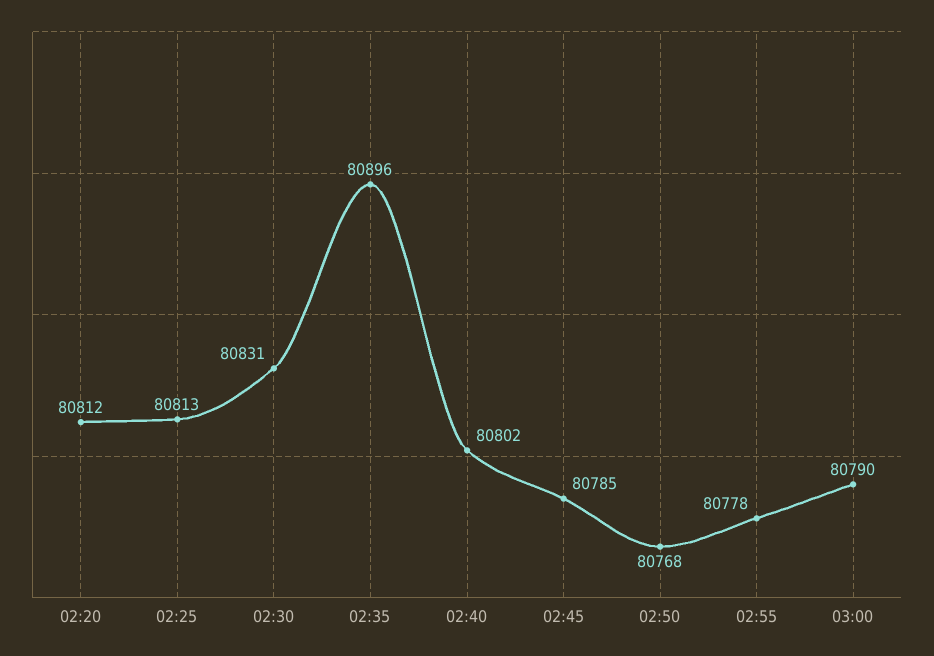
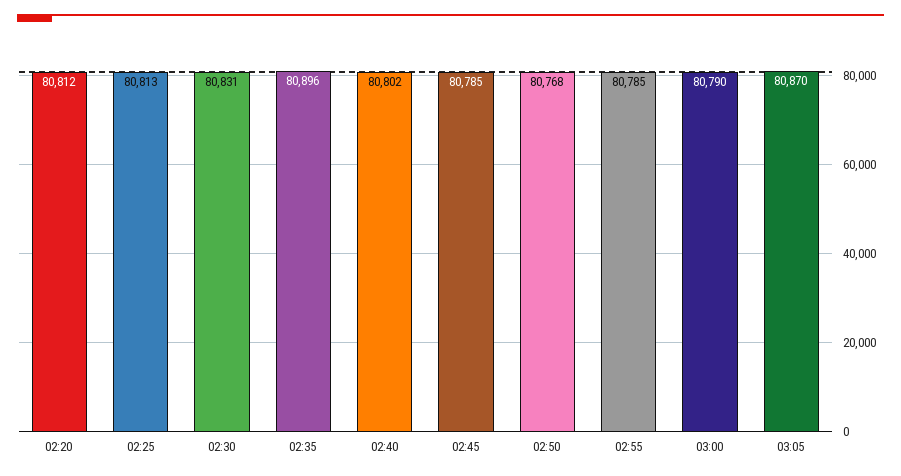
02:55: 80778 -> 80785
03:05: none -> 80870

